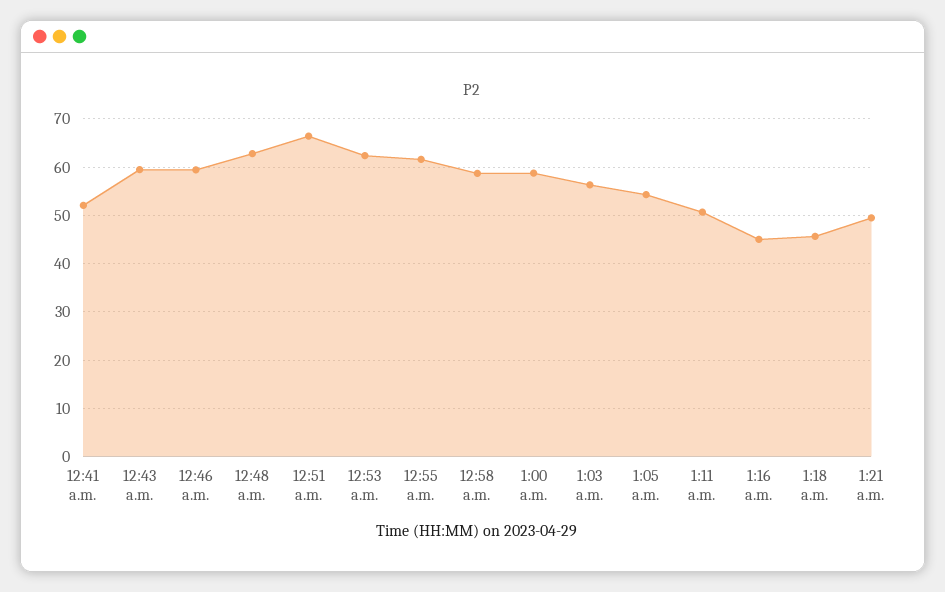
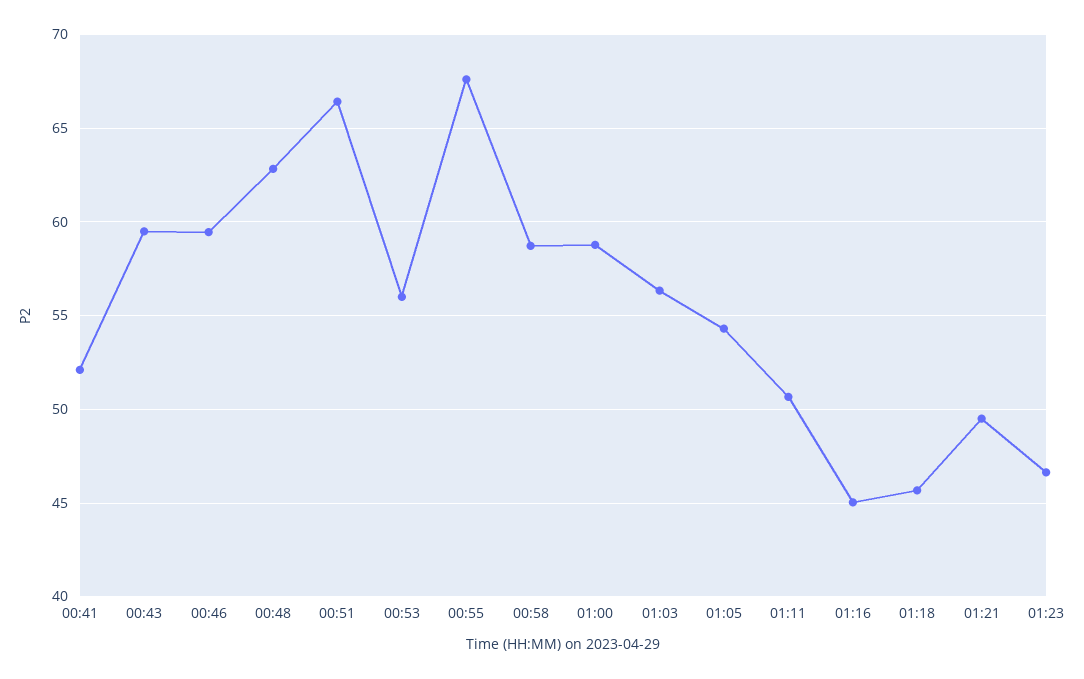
12:53 a.m.: 62 -> 56
12:55 a.m.: 62 -> 67.5
01:23: none -> 46.5

